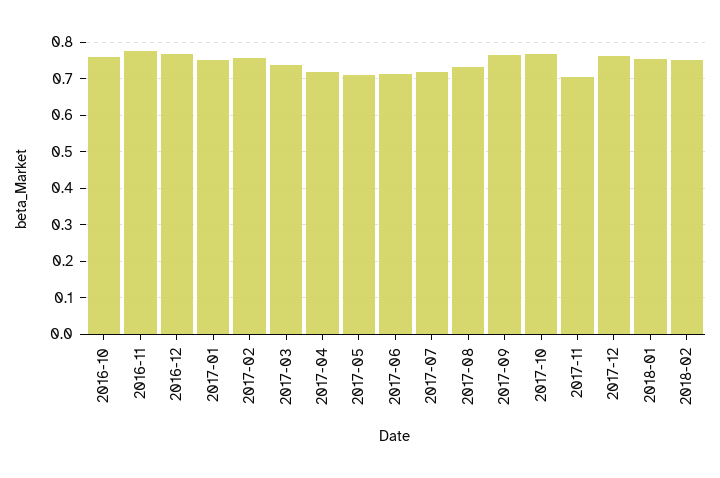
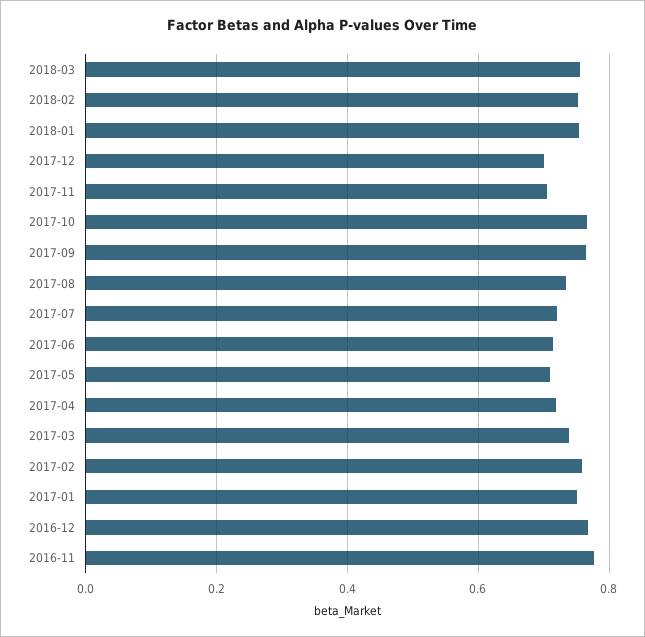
2016-10: 0.76 -> none
2017-12: 0.76 -> 0.7
2018-03: none -> 0.76

